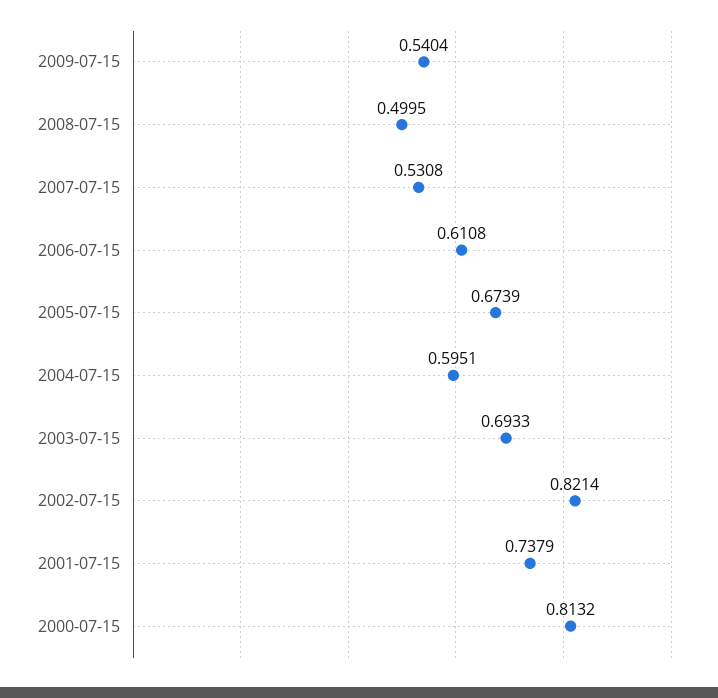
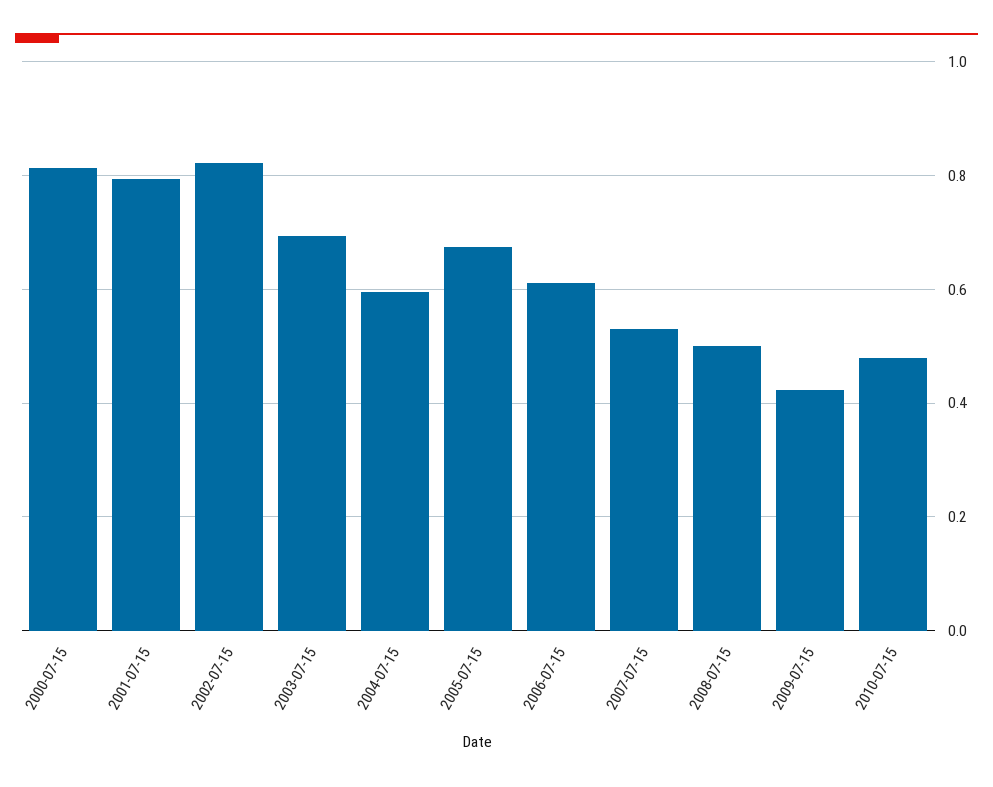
2009-07-15: 0.5404 -> 0.42
2001-07-15: 0.7379 -> 0.8
2010-07-15: none -> 0.48

